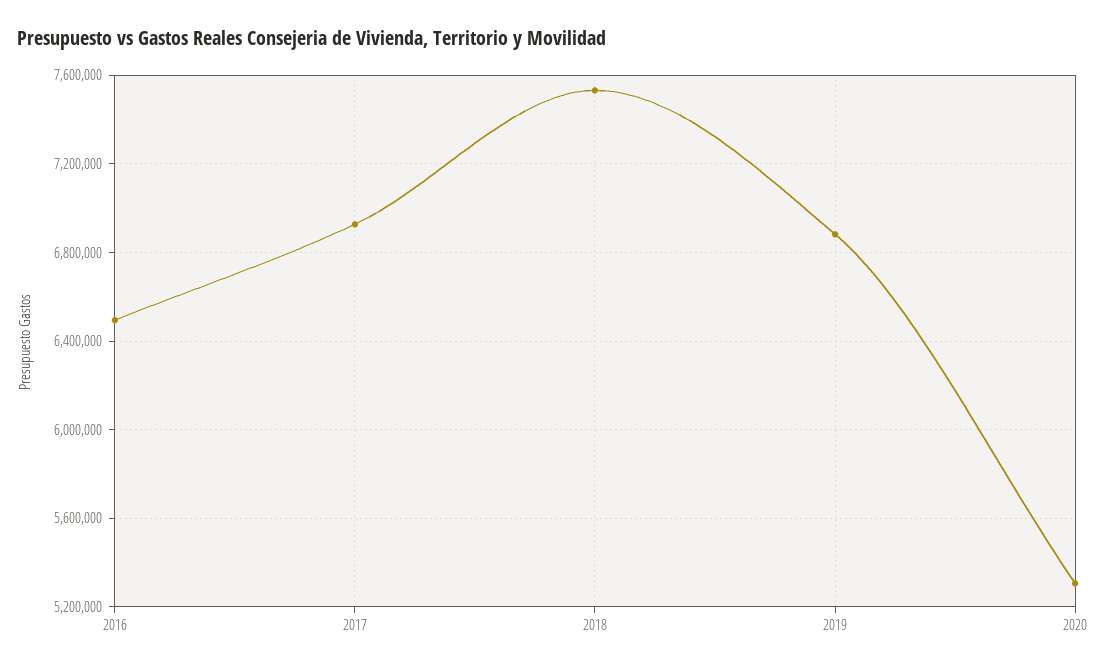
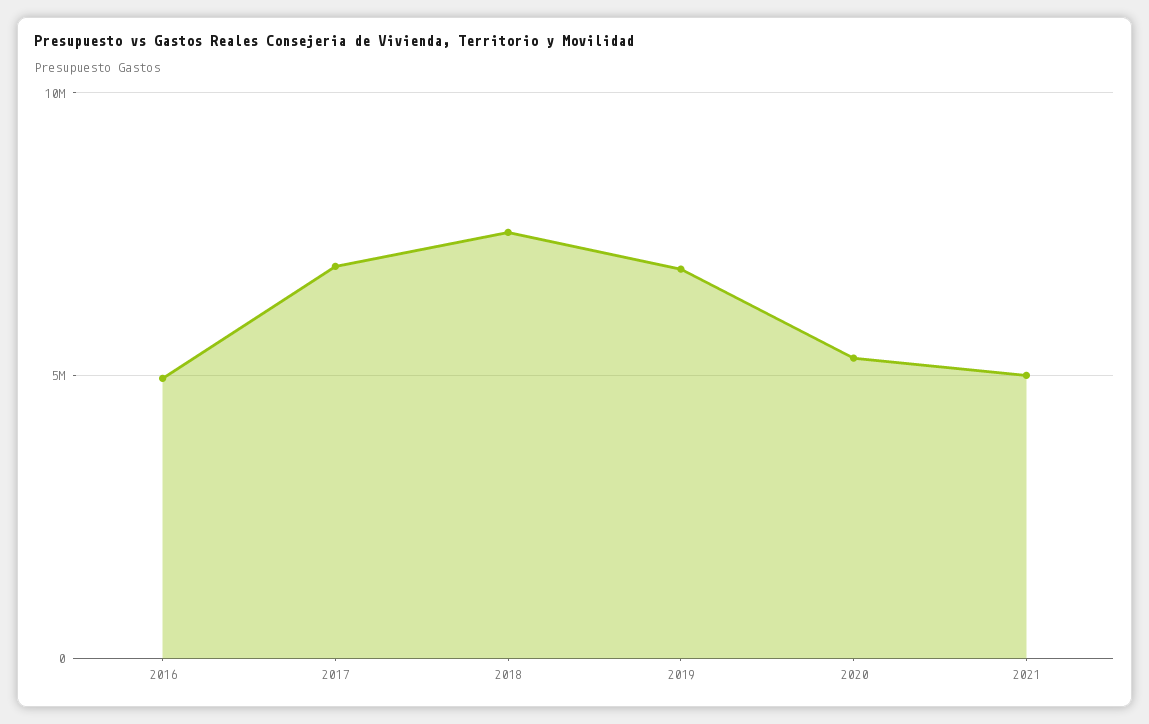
2016: 6500000 -> 5000000
2021: none -> 5000000

